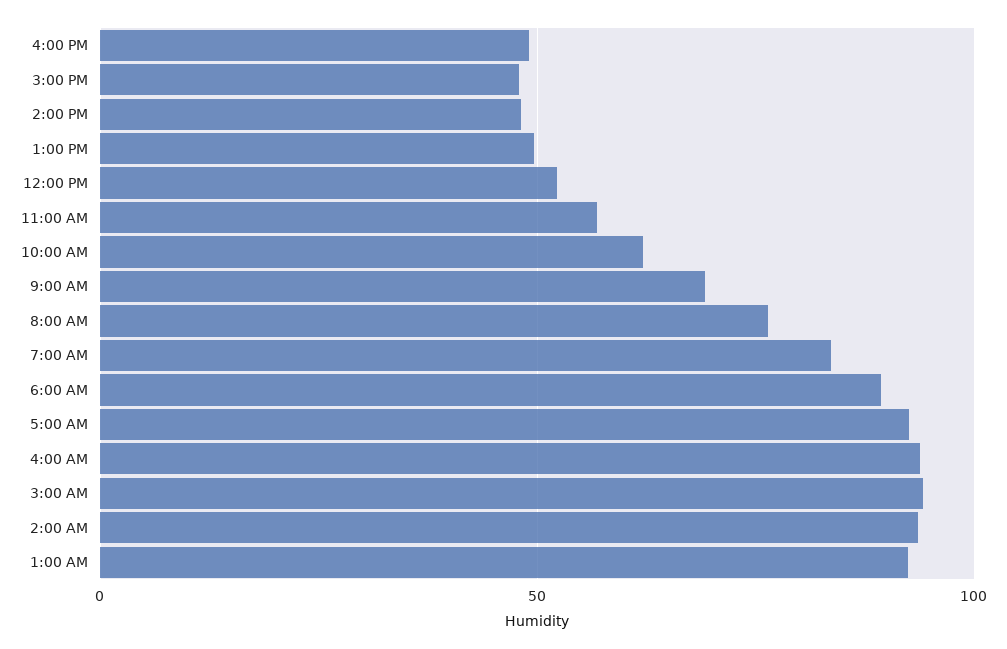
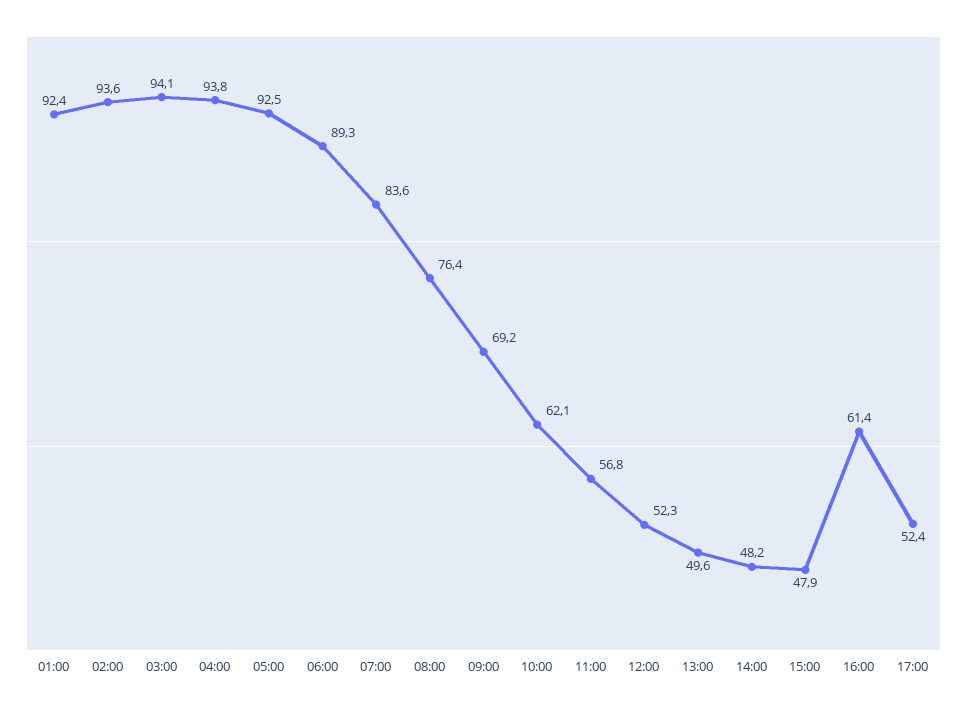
4:00 PM: 50 -> 61.4
17:00: none -> 52.4

